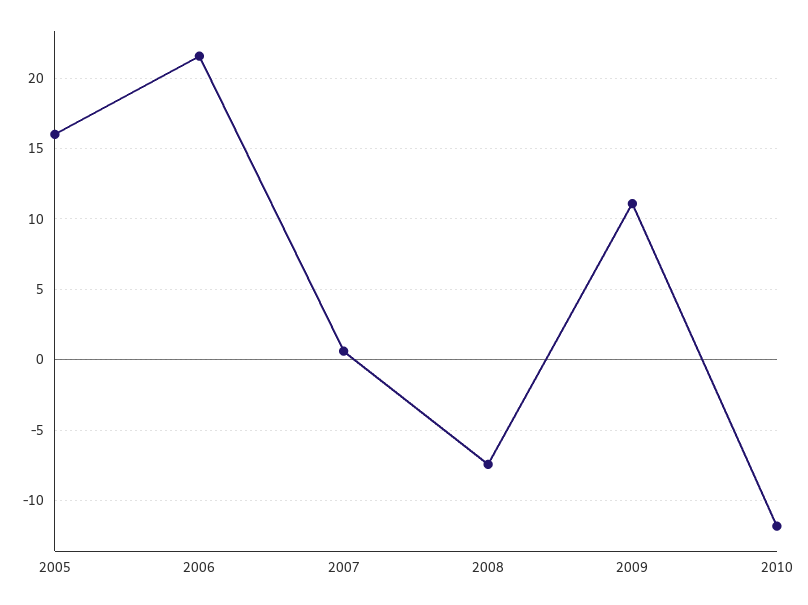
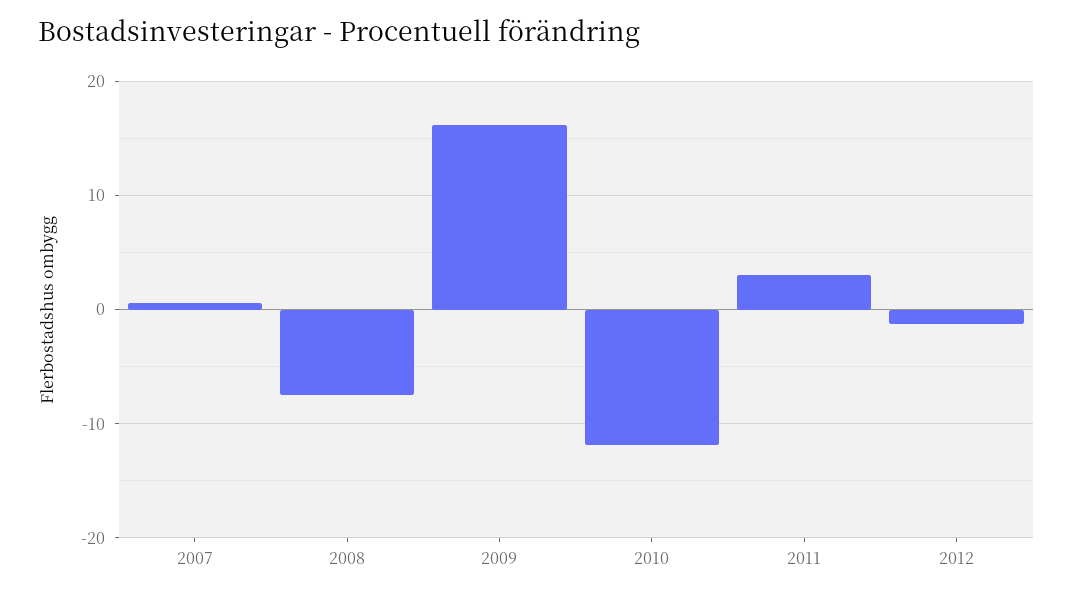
2005: 16 -> none
2006: 21.5 -> none
2009: 11 -> 16
2011: none -> 3
2012: none -> -1

